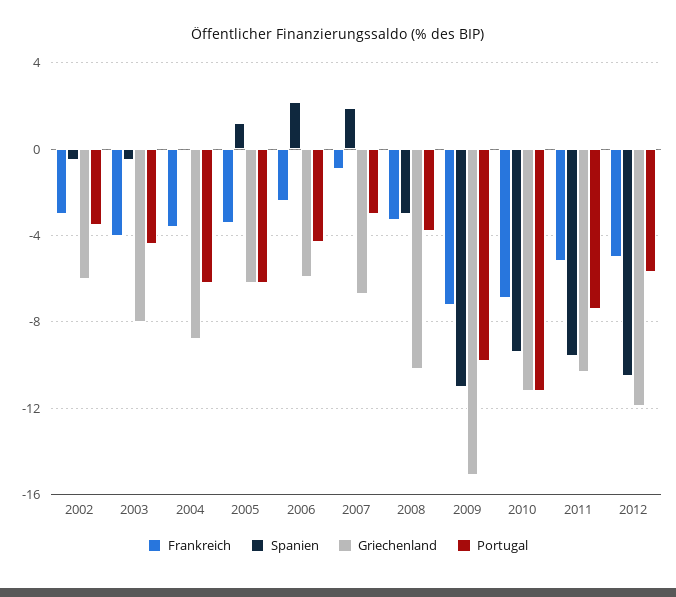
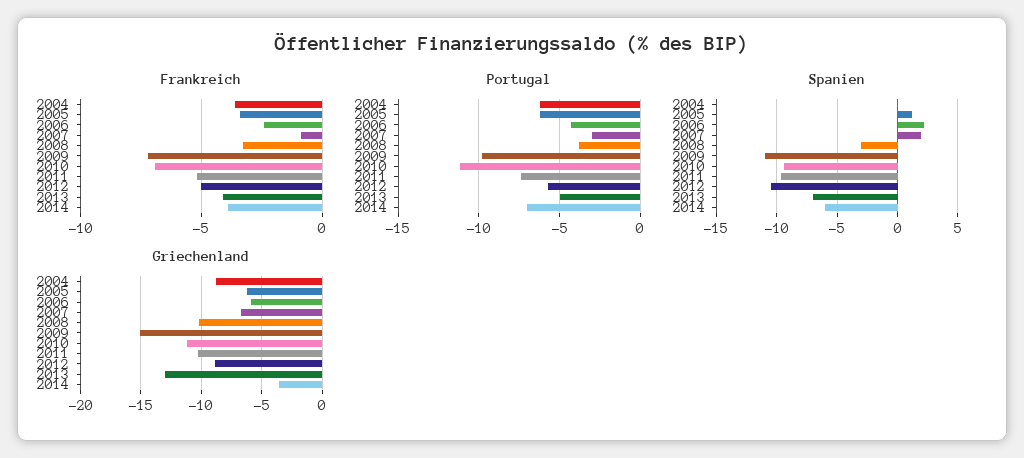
Frankreich, 2002: -3 -> none
Spanien, 2002: -0.5 -> none
Griechenland, 2002: -6 -> none
Portugal, 2002: -3.5 -> none
Frankreich, 2003: -4 -> none
Spanien, 2003: -0.5 -> none
Griechenland, 2003: -8 -> none
Portugal, 2003: -4.5 -> none
Griechenland, 2012: -12 -> -9
Frankreich, 2013: none -> -4
Frankreich, 2014: none -> -4
Portugal, 2013: none -> -5
Portugal, 2014: none -> -7
Spanien, 2013: none -> -7
Spanien, 2014: none -> -6
Griechenland, 2013: none -> -13
Griechenland, 2014: none -> -3.5

